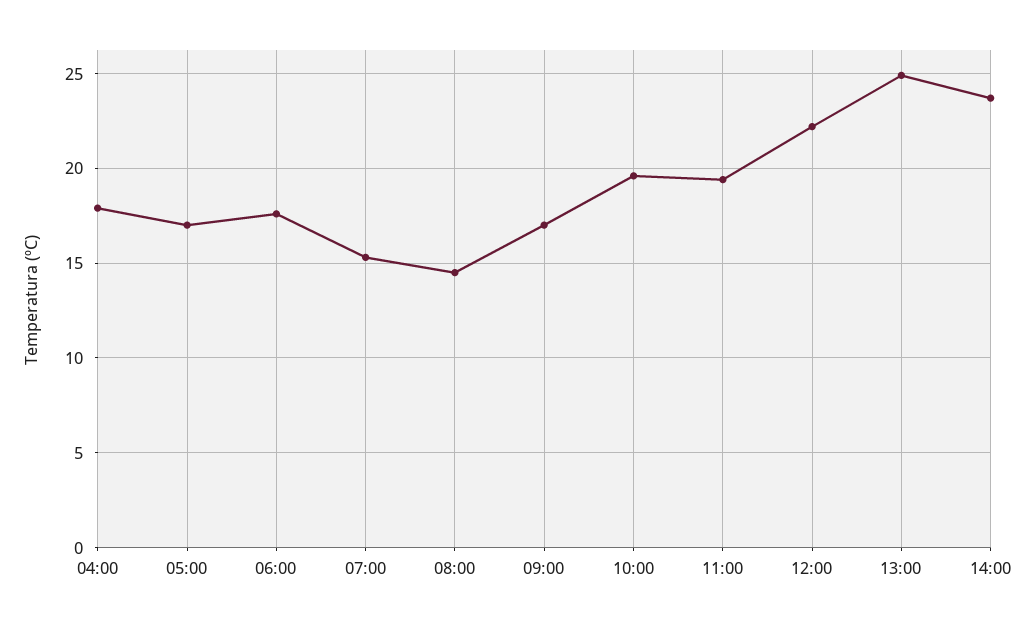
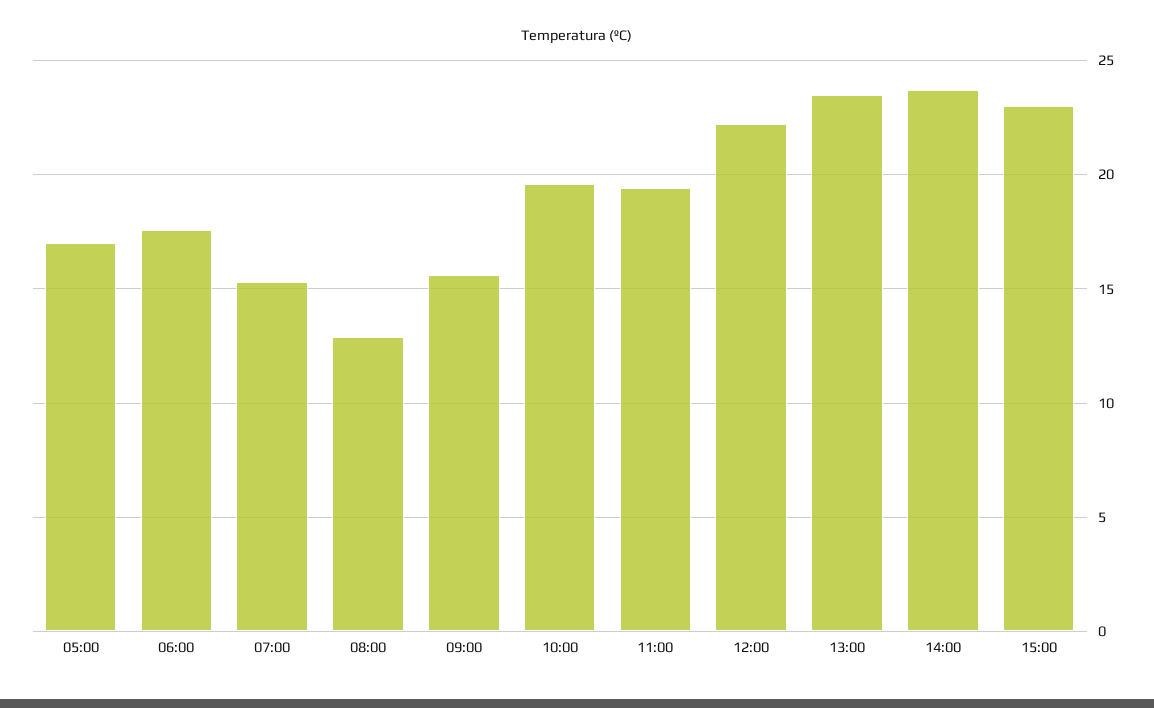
04:00: 18 -> none
08:00: 14.5 -> 13
09:00: 17 -> 15.5
13:00: 25 -> 23.5
15:00: none -> 23

